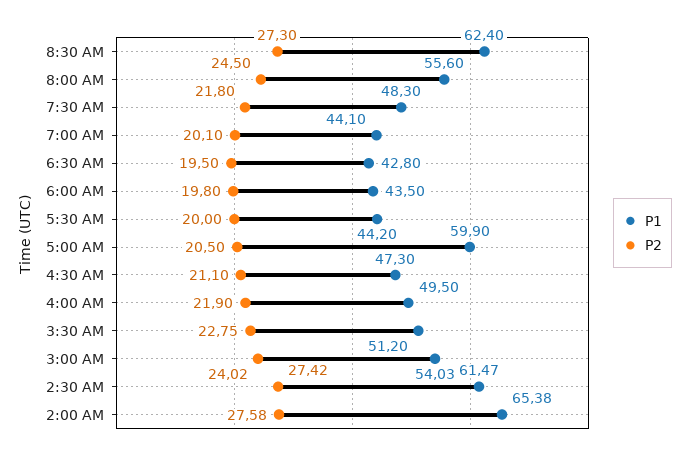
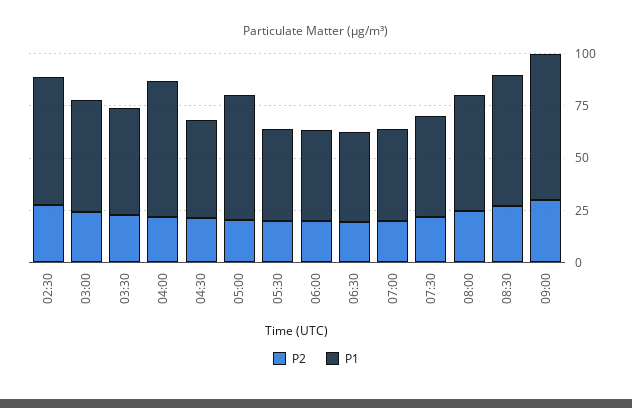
P1, 4:00 AM: 49.5 -> 65
P1, 2:00 AM: 65.38 -> none
P2, 2:00 AM: 27.58 -> none
P2, 09:00: none -> 30
P1, 09:00: none -> 70

